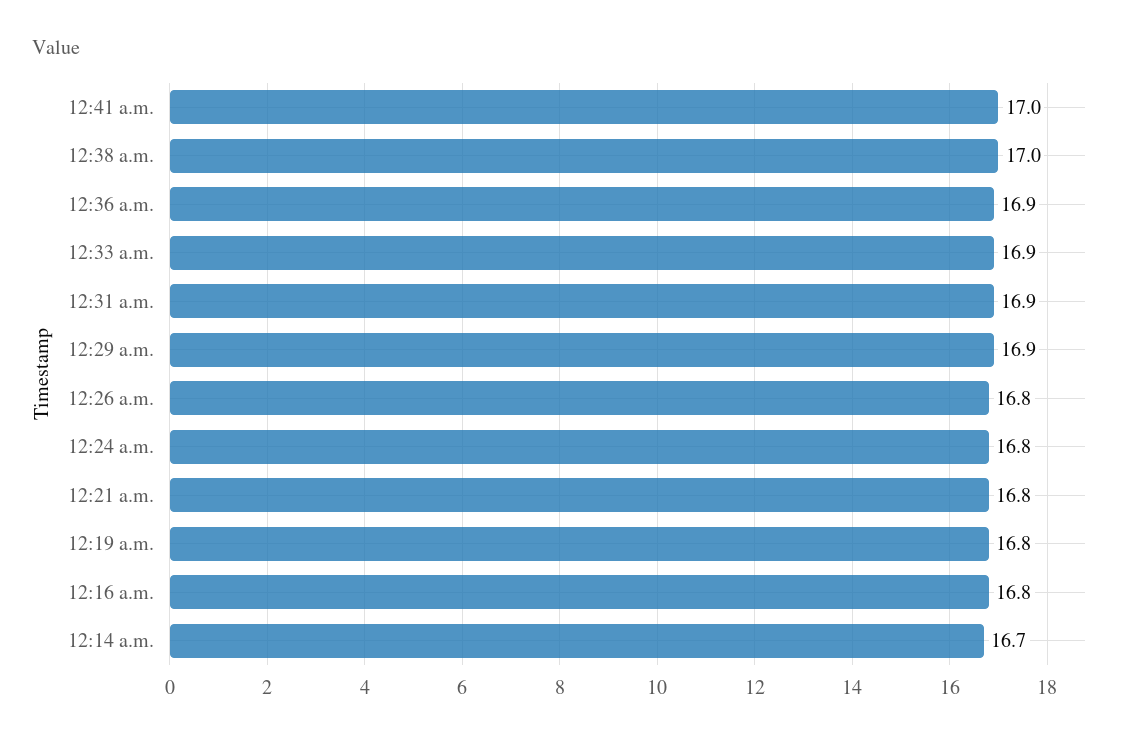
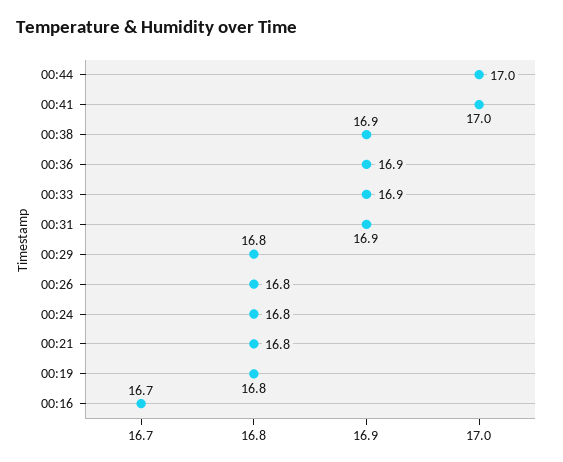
12:38 a.m.: 17 -> 16.9
12:29 a.m.: 16.9 -> 16.8
12:16 a.m.: 16.8 -> 16.7
12:14 a.m.: 16.7 -> none
00:44: none -> 17

